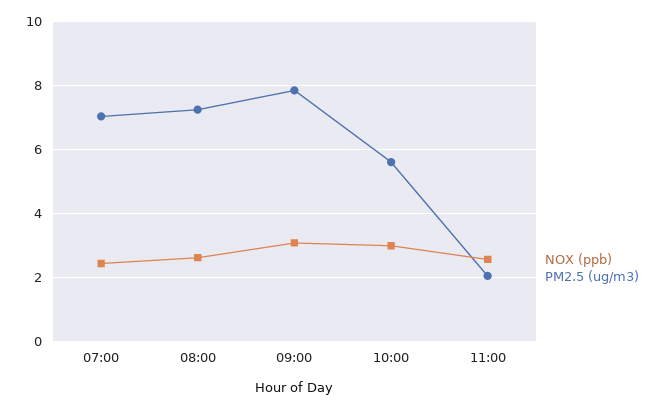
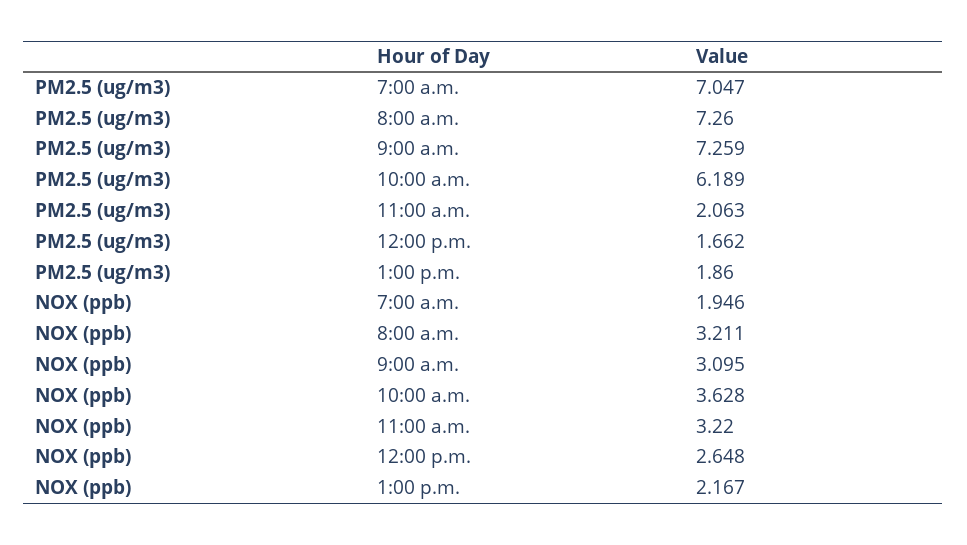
NOX (ppb), 07:00: 2.4 -> 1.946
NOX (ppb), 08:00: 2.6 -> 3.211
PM2.5 (ug/m3), 09:00: 7.8 -> 7.259
NOX (ppb), 10:00: 3 -> 3.628
PM2.5 (ug/m3), 10:00: 5.6 -> 6.189
NOX (ppb), 11:00: 2.6 -> 3.22
PM2.5 (ug/m3), 12:00 p.m.: none -> 1.662
PM2.5 (ug/m3), 1:00 p.m.: none -> 1.86
NOX (ppb), 12:00 p.m.: none -> 2.648
NOX (ppb), 1:00 p.m.: none -> 2.167

